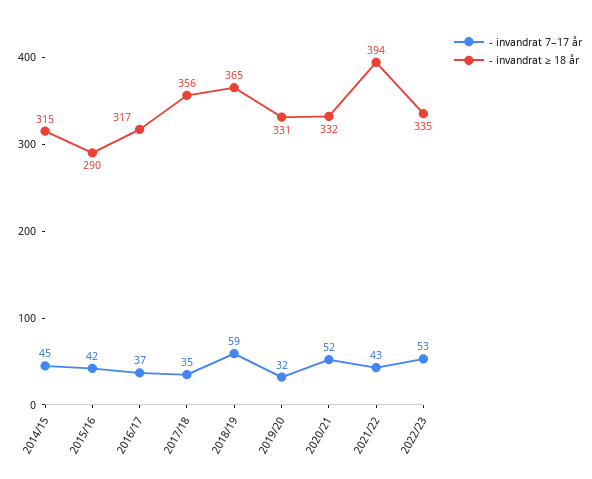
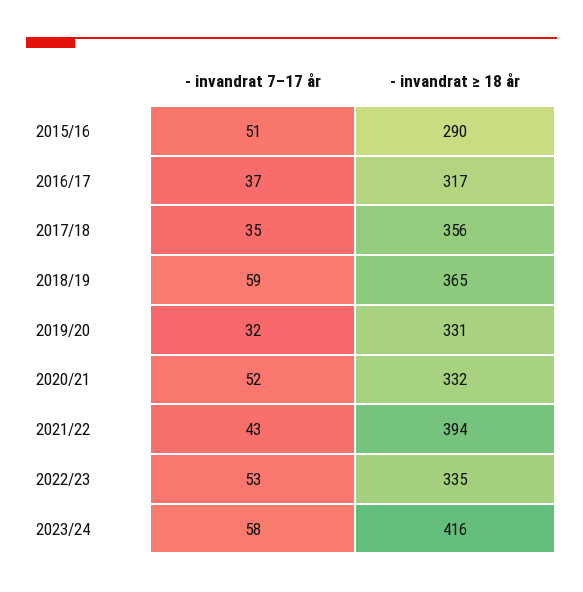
- invandrat 7–17 år, 2014/15: 45 -> none
- invandrat ≥ 18 år, 2014/15: 315 -> none
- invandrat 7–17 år, 2015/16: 42 -> 51
- invandrat 7–17 år, 2023/24: none -> 58
- invandrat ≥ 18 år, 2023/24: none -> 416

